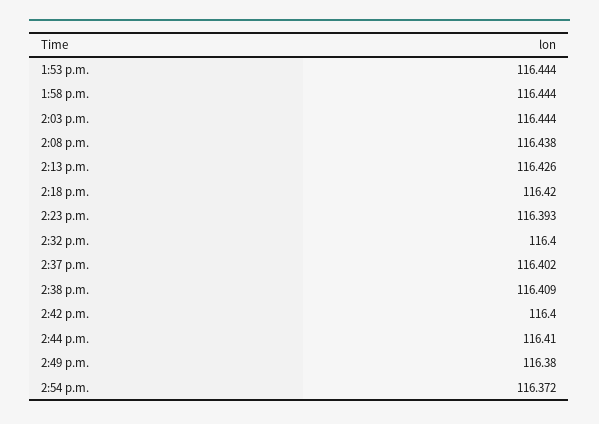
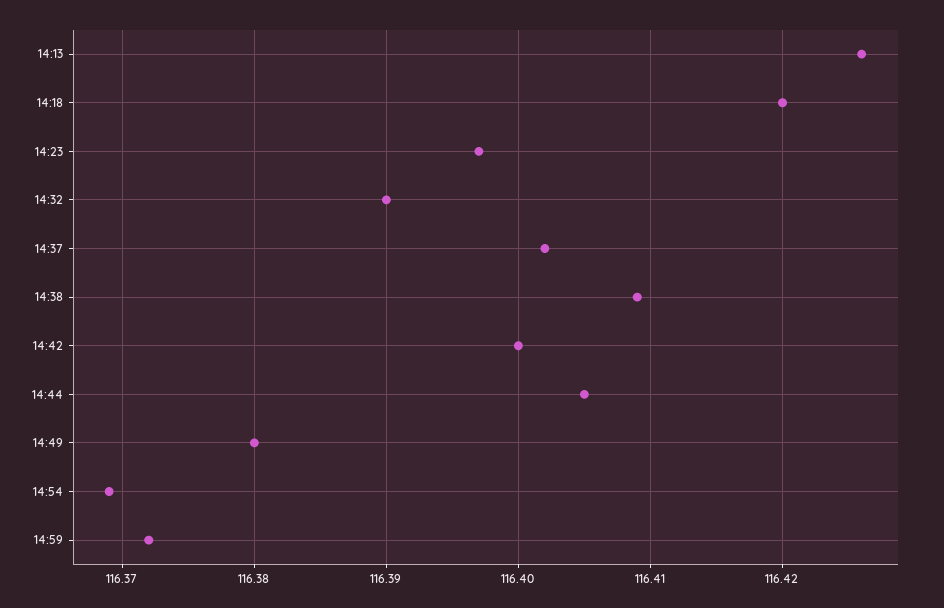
1:53 p.m.: 116.444 -> none
1:58 p.m.: 116.444 -> none
2:03 p.m.: 116.444 -> none
2:08 p.m.: 116.438 -> none
2:23 p.m.: 116.393 -> 116.397
2:32 p.m.: 116.4 -> 116.39
2:44 p.m.: 116.41 -> 116.405
2:54 p.m.: 116.372 -> 116.369
14:59: none -> 116.372

